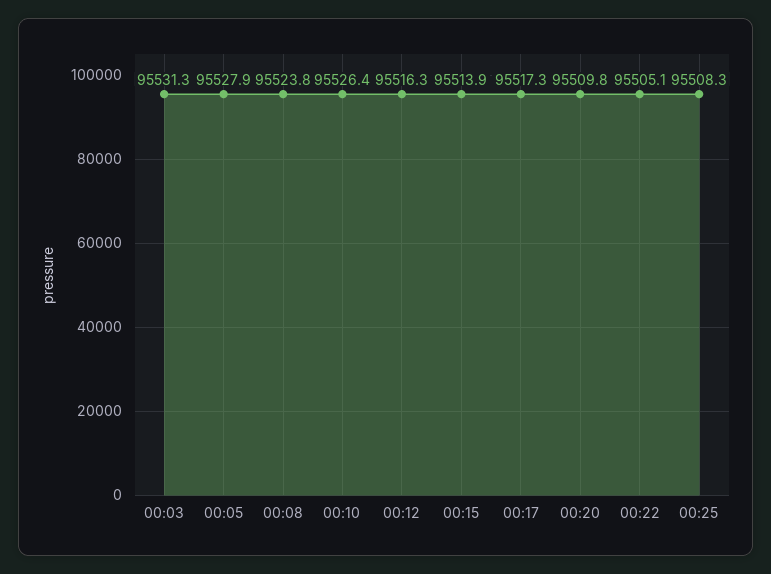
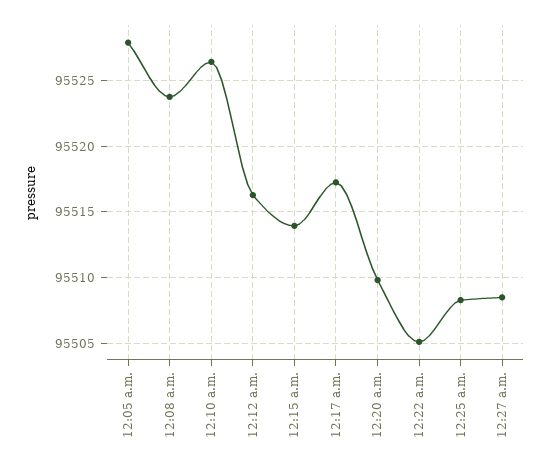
00:03: 95531.3 -> none
12:27 a.m.: none -> 95508.5

